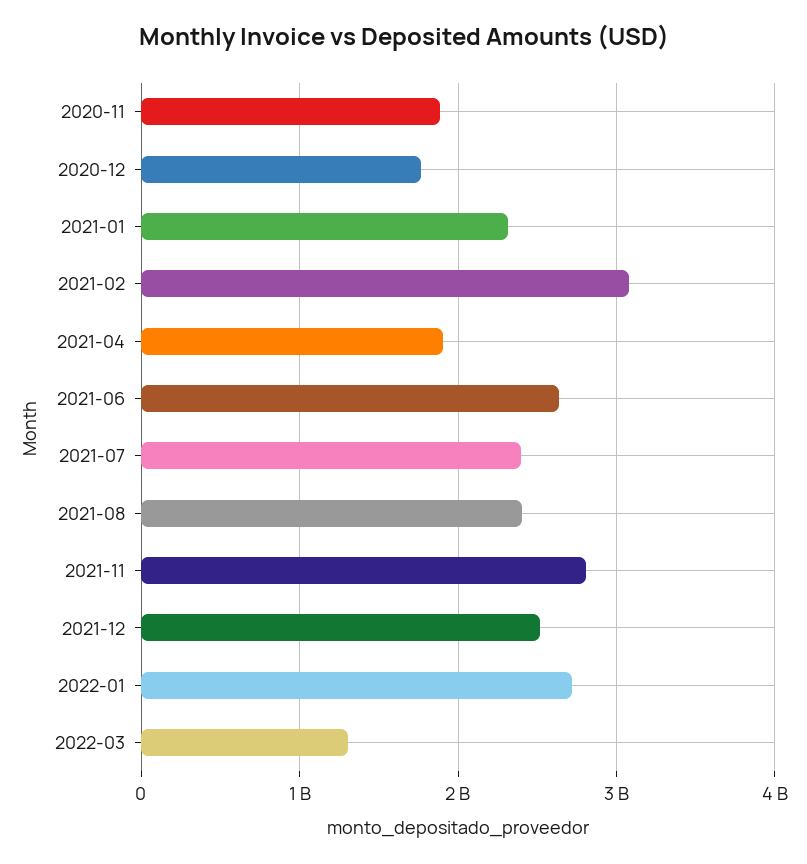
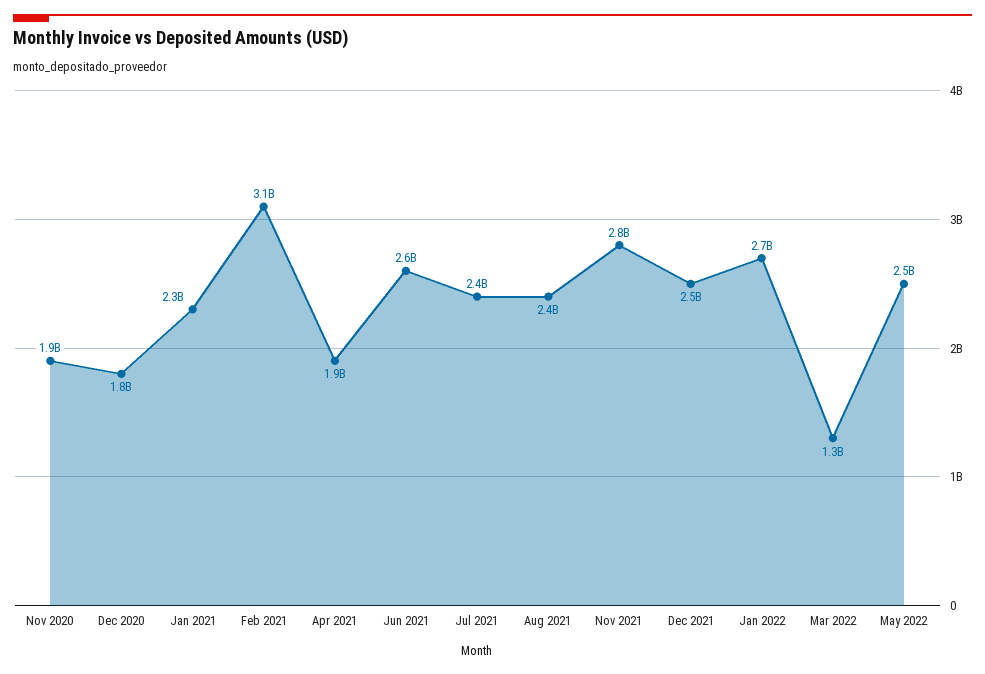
May 2022: none -> 2500000000

